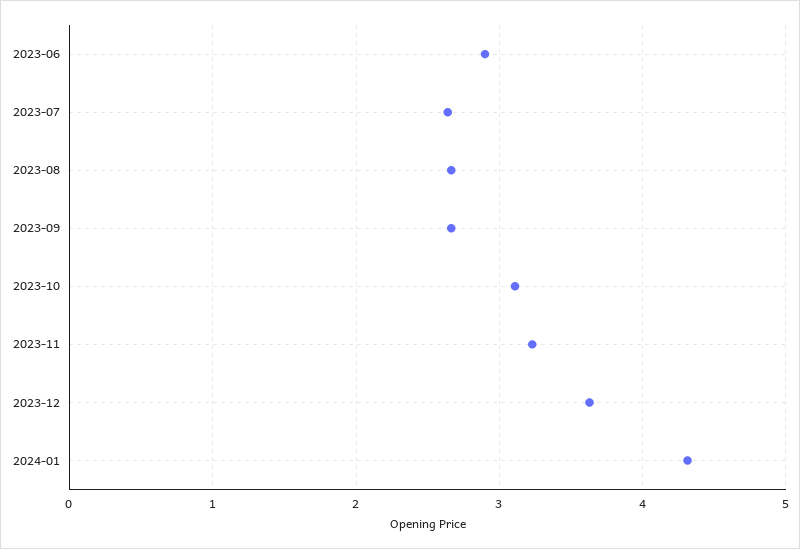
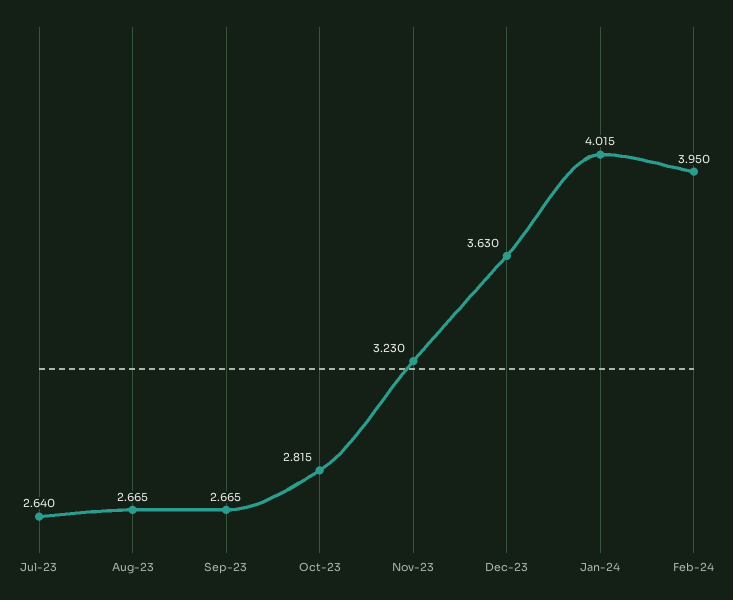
2023-06: 2.9 -> none
2023-10: 3.1 -> 2.815
2024-01: 4.3 -> 4.015
Feb-24: none -> 3.95

